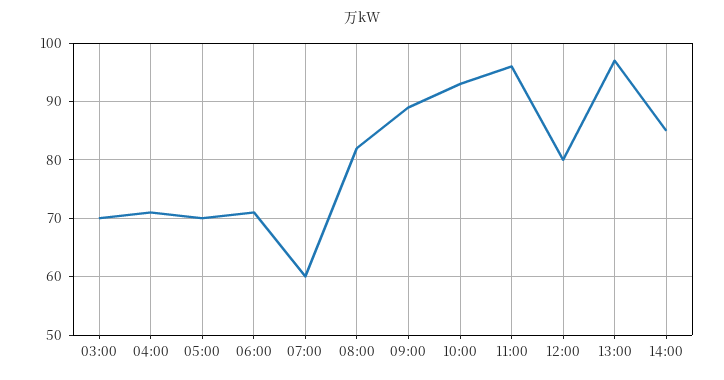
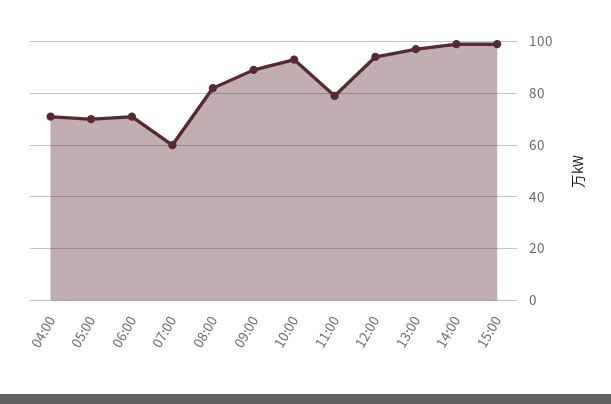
03:00: 70 -> none
11:00: 95 -> 80
12:00: 80 -> 95
14:00: 85 -> 100
15:00: none -> 100

